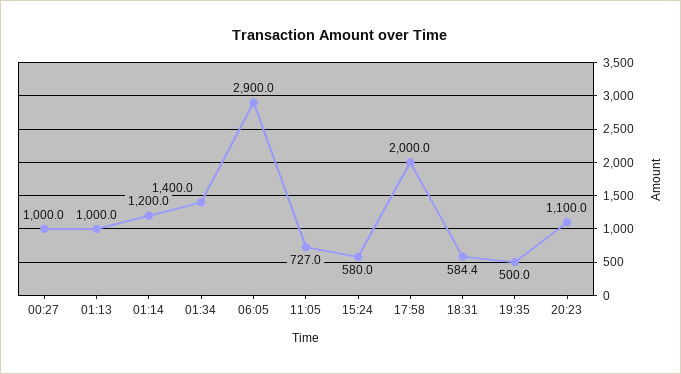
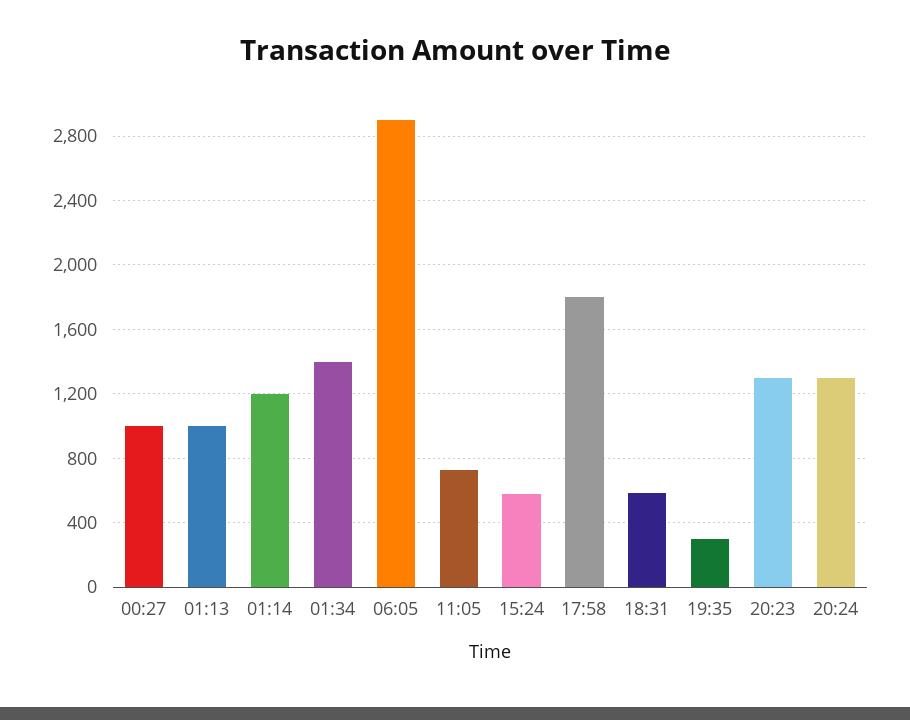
17:58: 2000 -> 1800
19:35: 500 -> 300
20:23: 1100 -> 1300
20:24: none -> 1300

